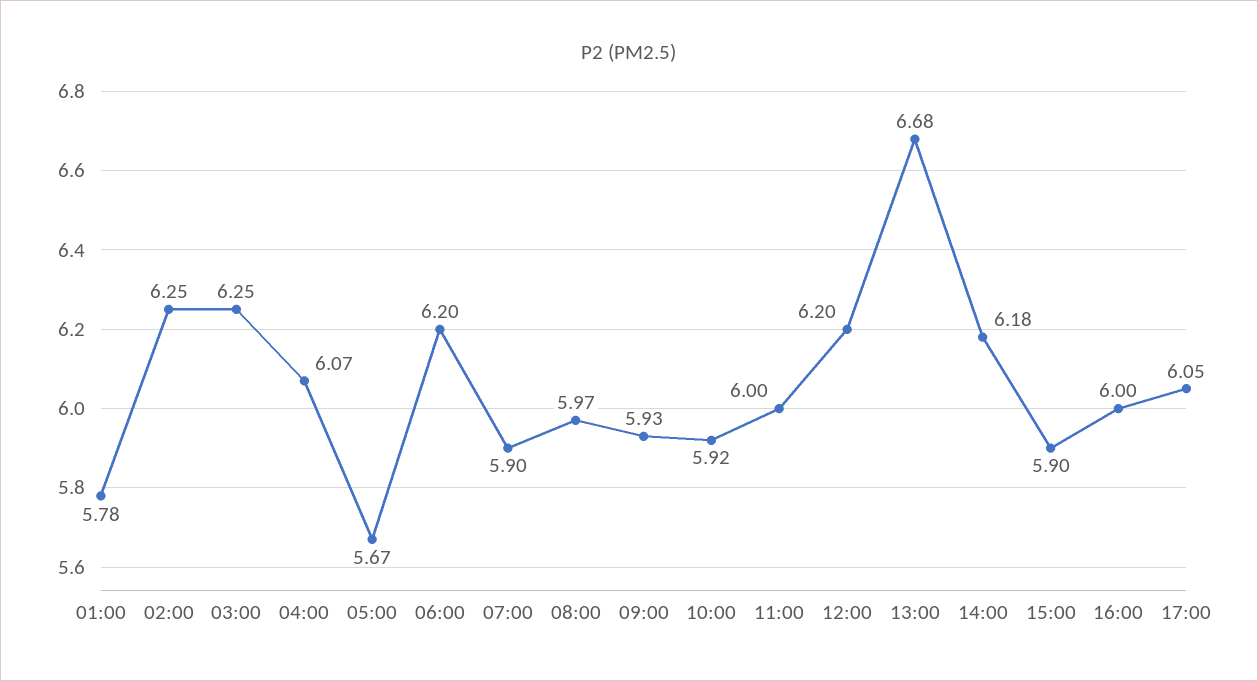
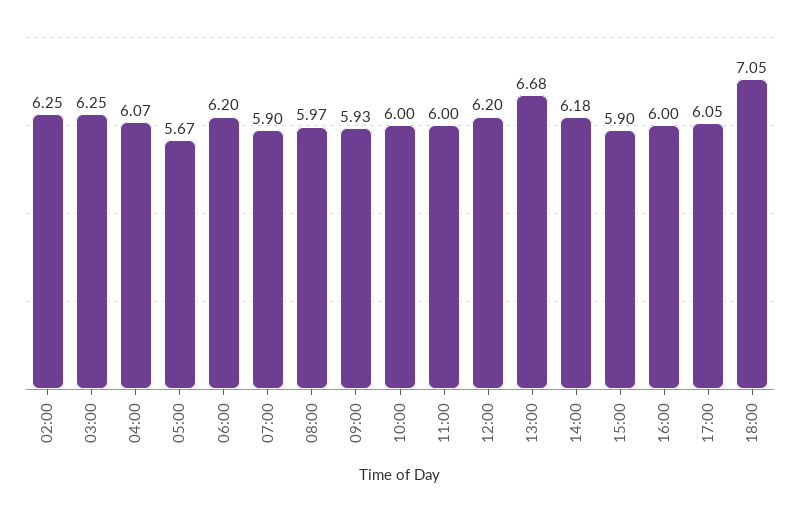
01:00: 5.78 -> none
10:00: 5.92 -> 6
18:00: none -> 7.05

